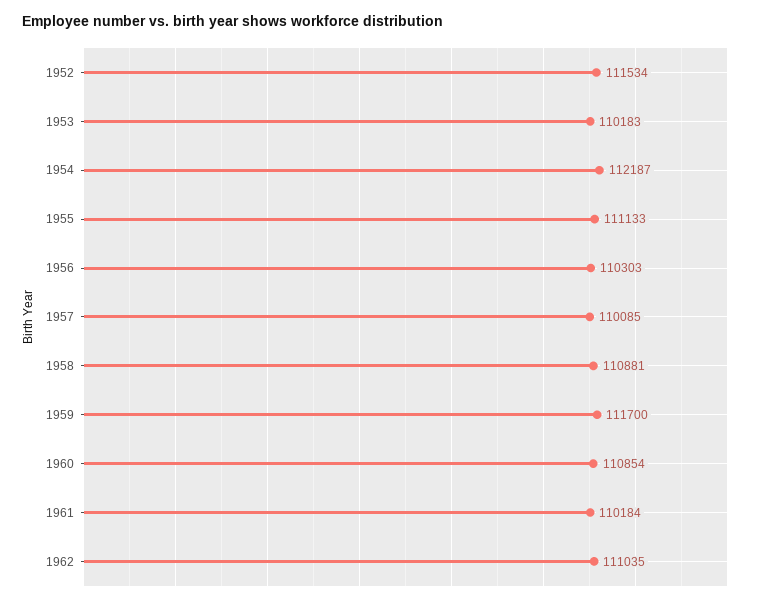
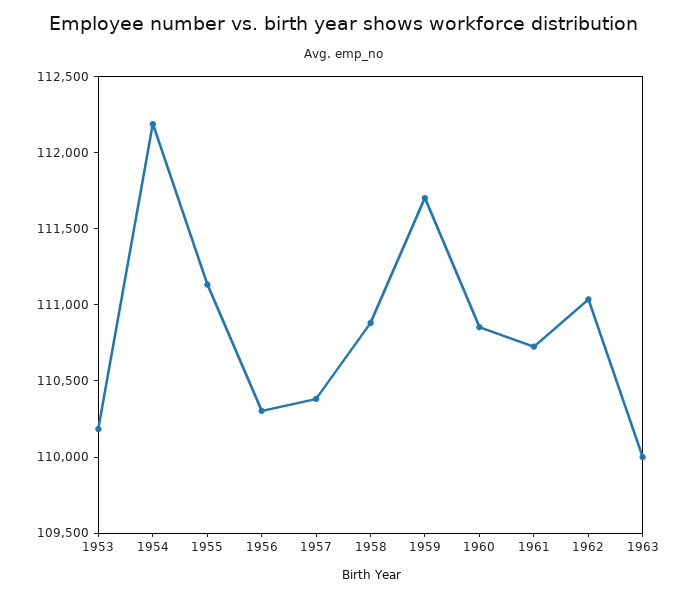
1952: 111534 -> none
1957: 110085 -> 110400
1961: 110184 -> 110700
1963: none -> 110000

